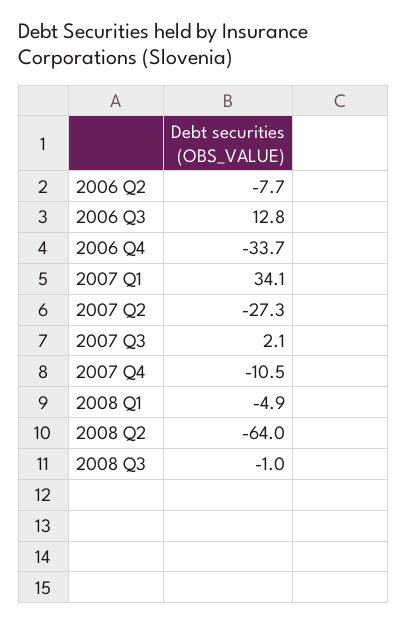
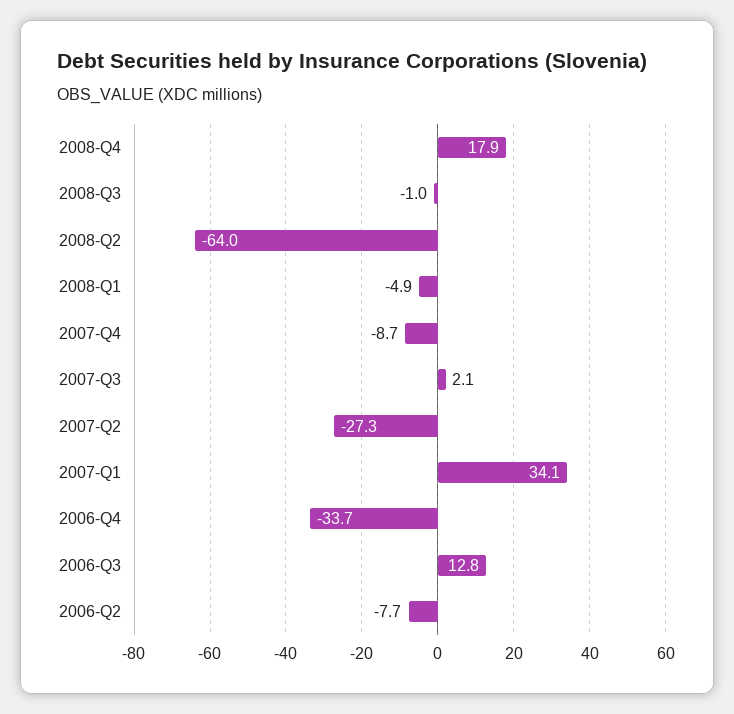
2007 Q4: -10.5 -> -8.7
2008-Q4: none -> 17.9

